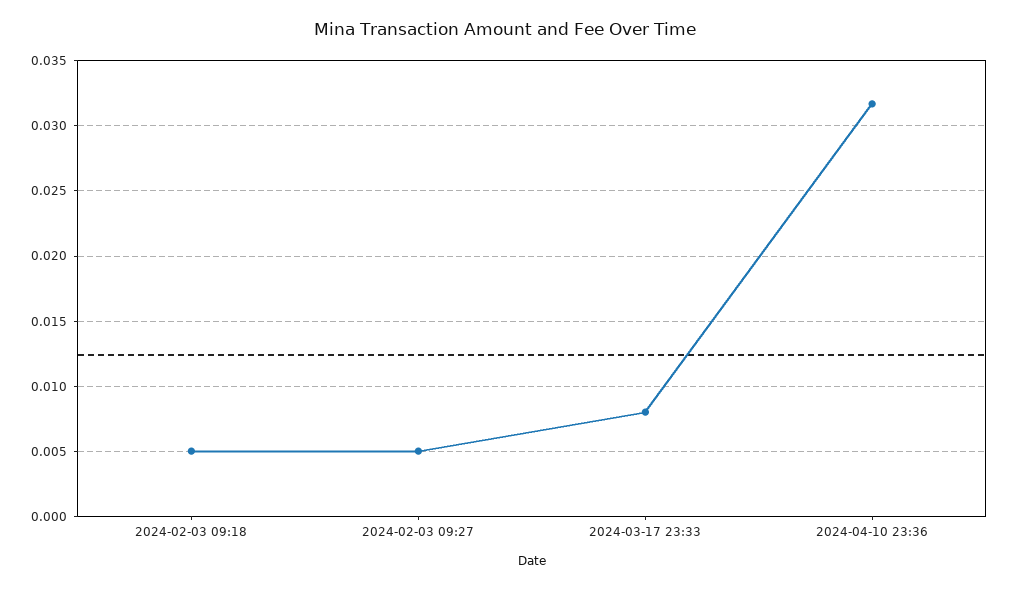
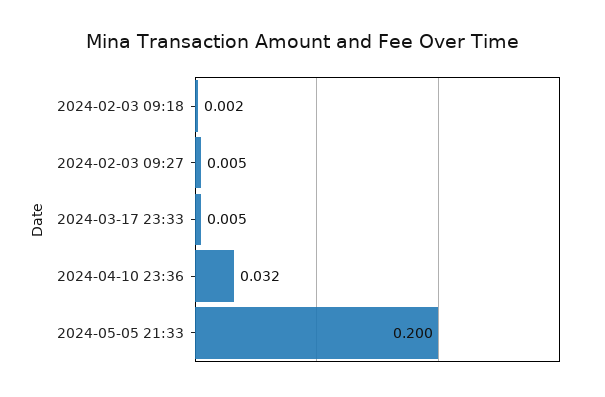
2024-02-03 09:18: 0.005 -> 0.002
2024-03-17 23:33: 0.008 -> 0.005
2024-05-05 21:33: none -> 0.2

